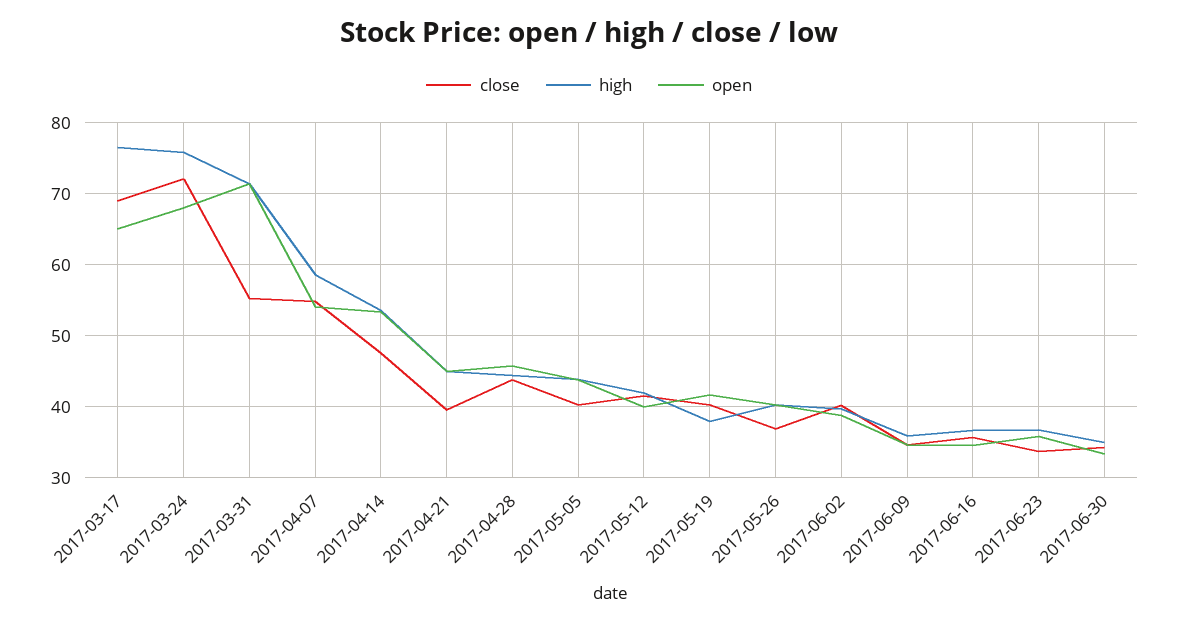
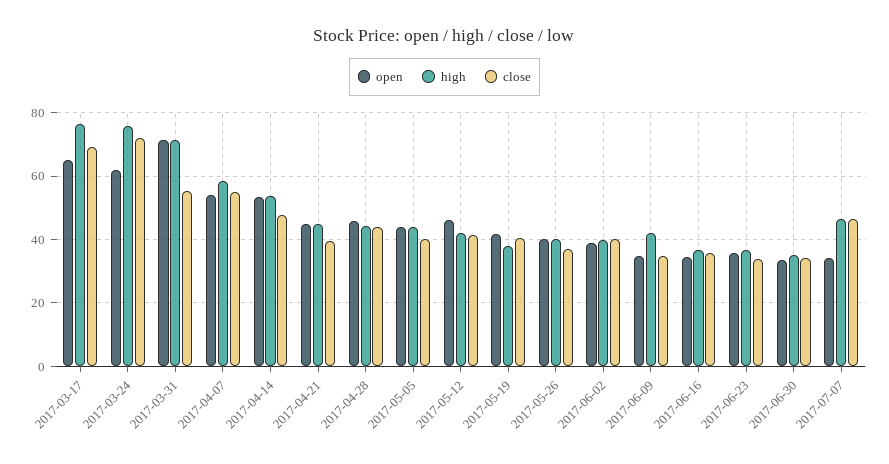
open, 2017-03-24: 68 -> 62
open, 2017-05-12: 40 -> 46
high, 2017-06-09: 36 -> 42
open, 2017-07-07: none -> 34
high, 2017-07-07: none -> 46
close, 2017-07-07: none -> 46

